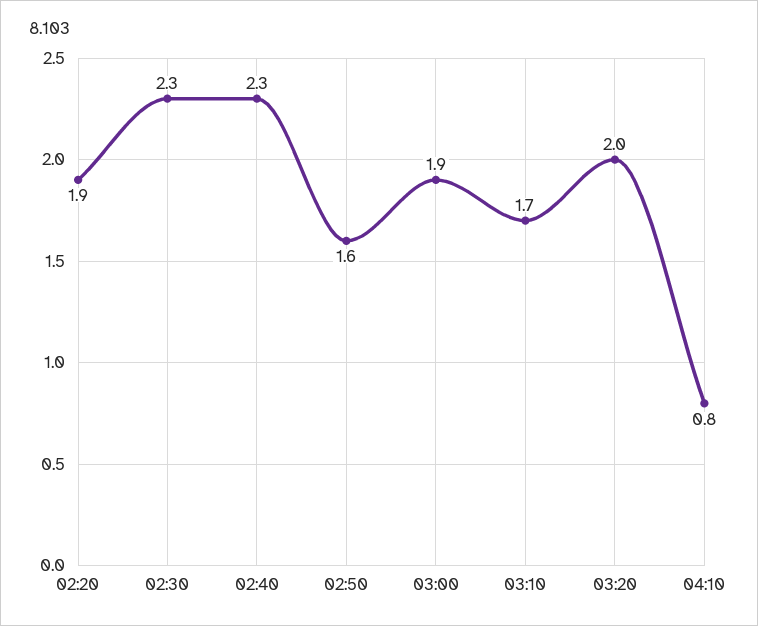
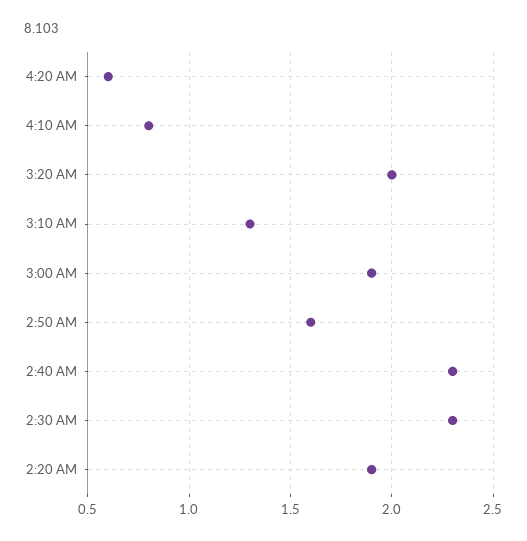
03:10: 1.7 -> 1.3
4:20 AM: none -> 0.6

